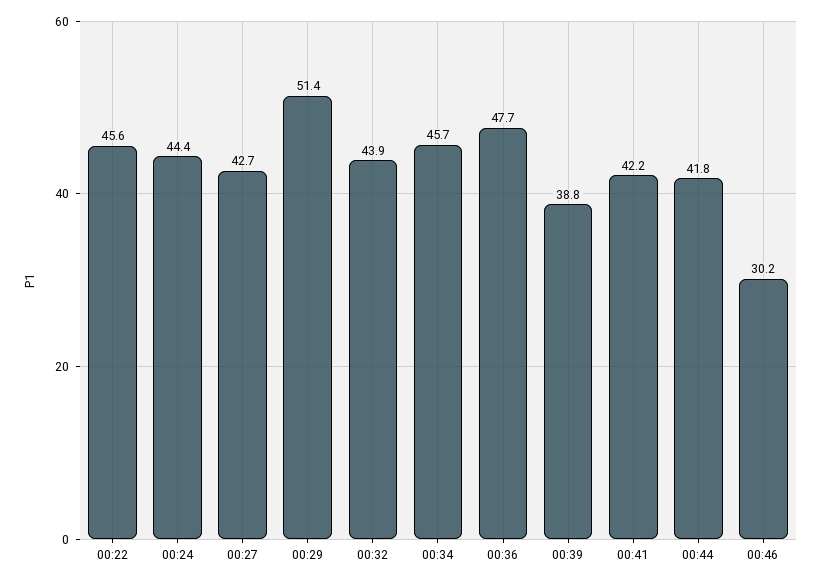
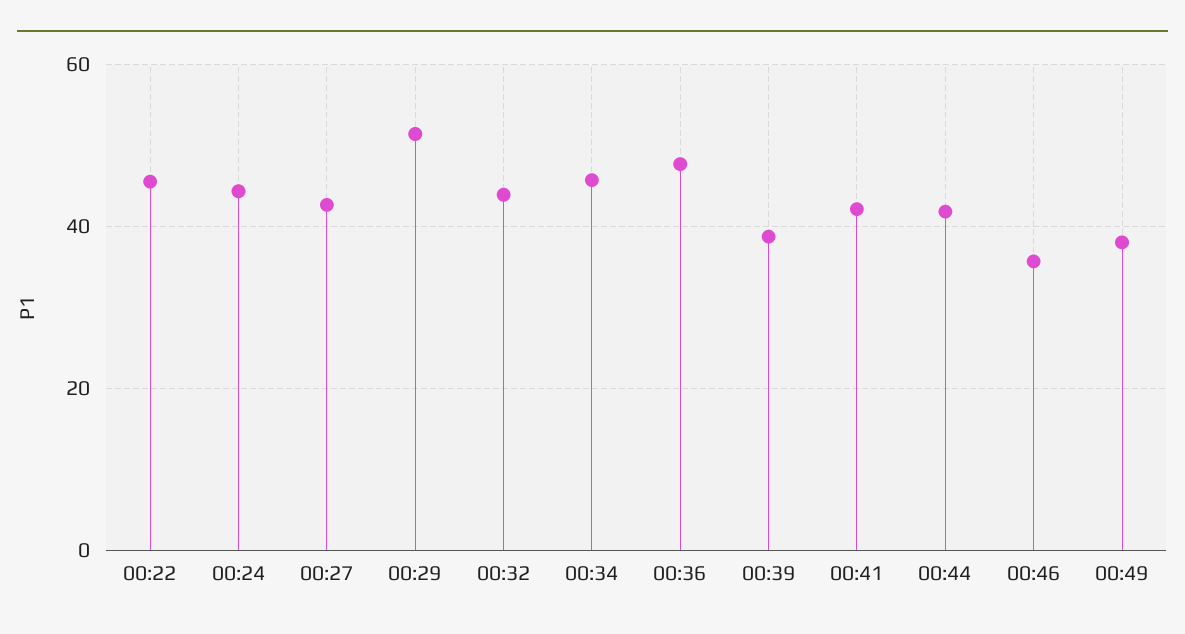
00:46: 30.2 -> 36
00:49: none -> 38

